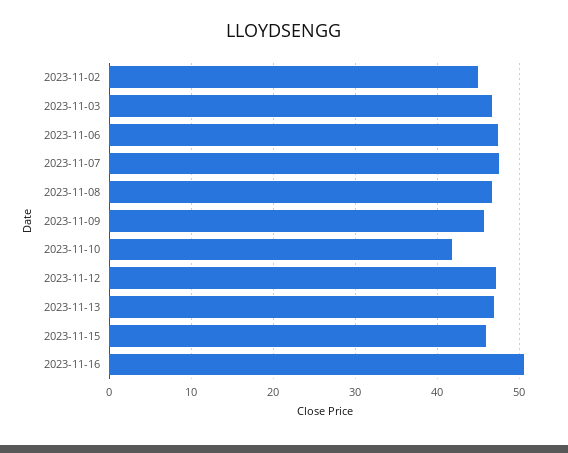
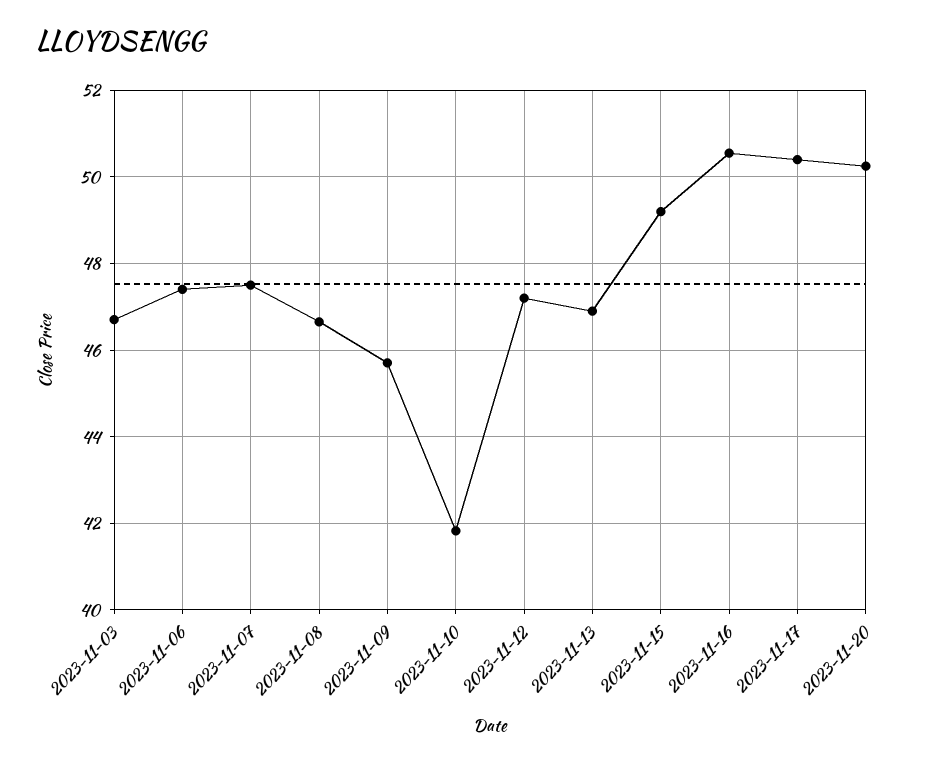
2023-11-02: 45 -> none
2023-11-15: 46 -> 49.2
2023-11-17: none -> 50.4
2023-11-20: none -> 50.2

